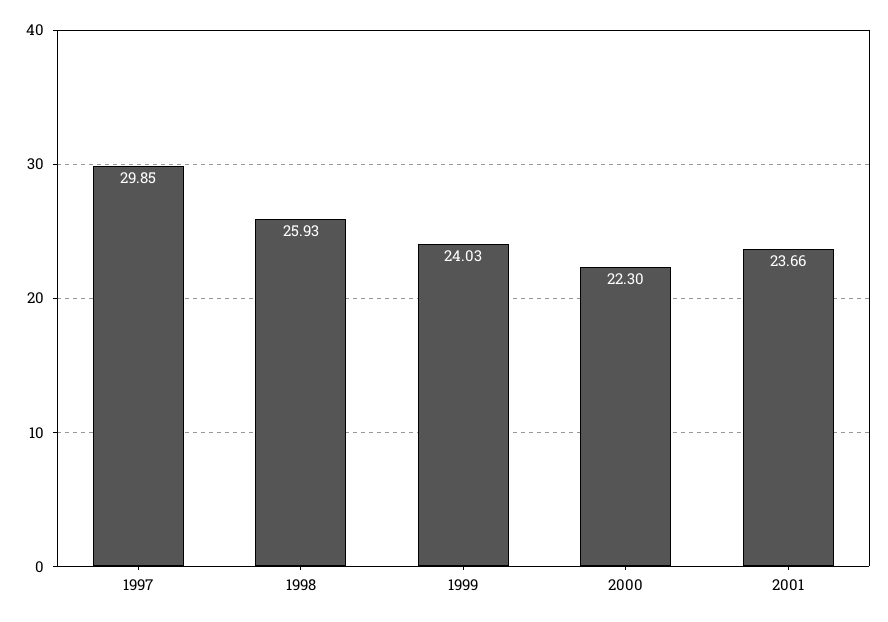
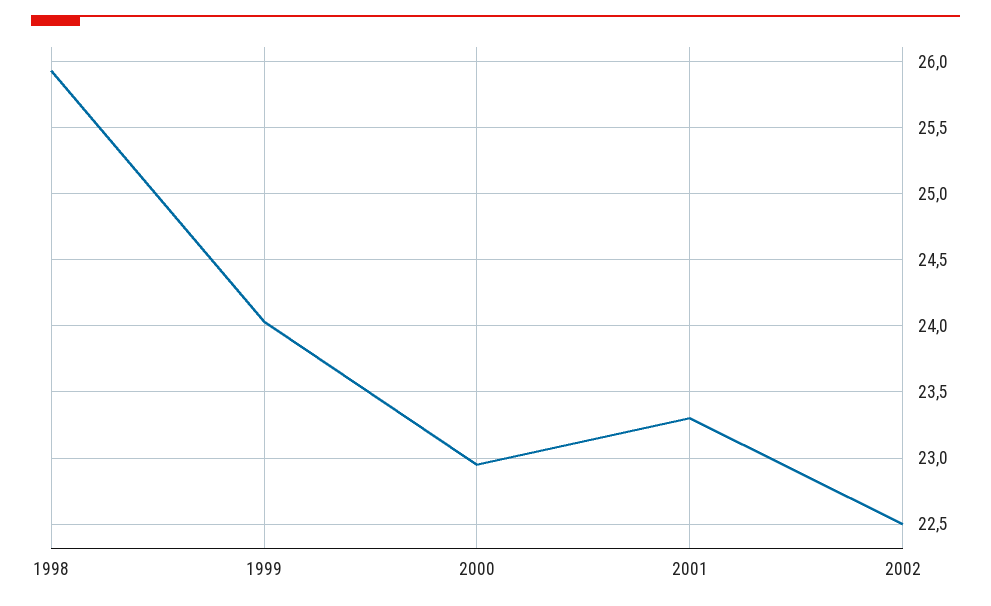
1997: 29.85 -> none
2000: 22.3 -> 22.95
2001: 23.66 -> 23.3
2002: none -> 22.5

